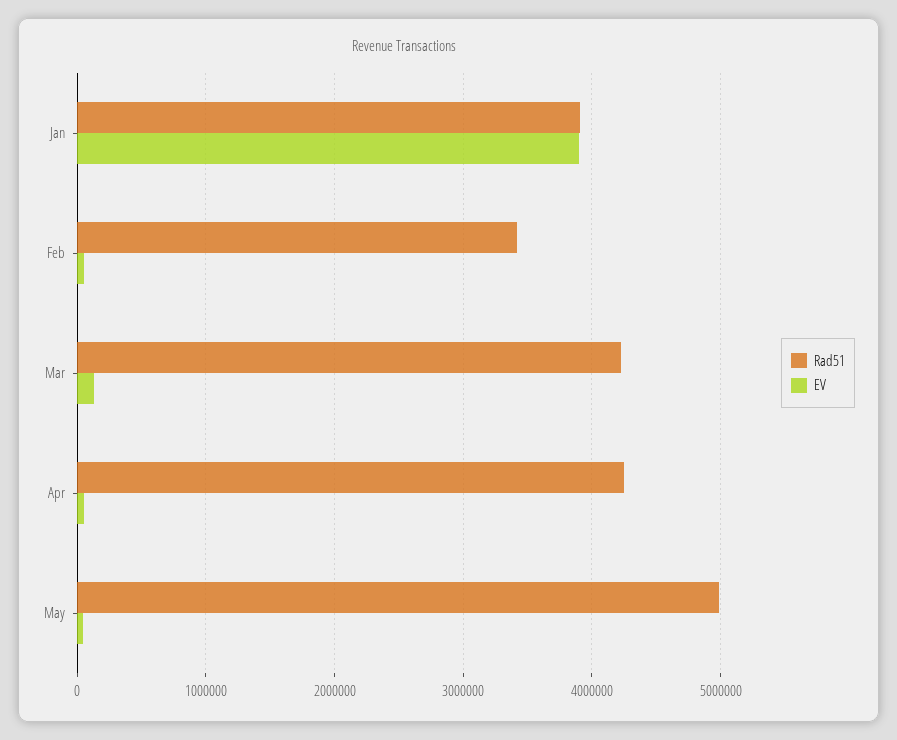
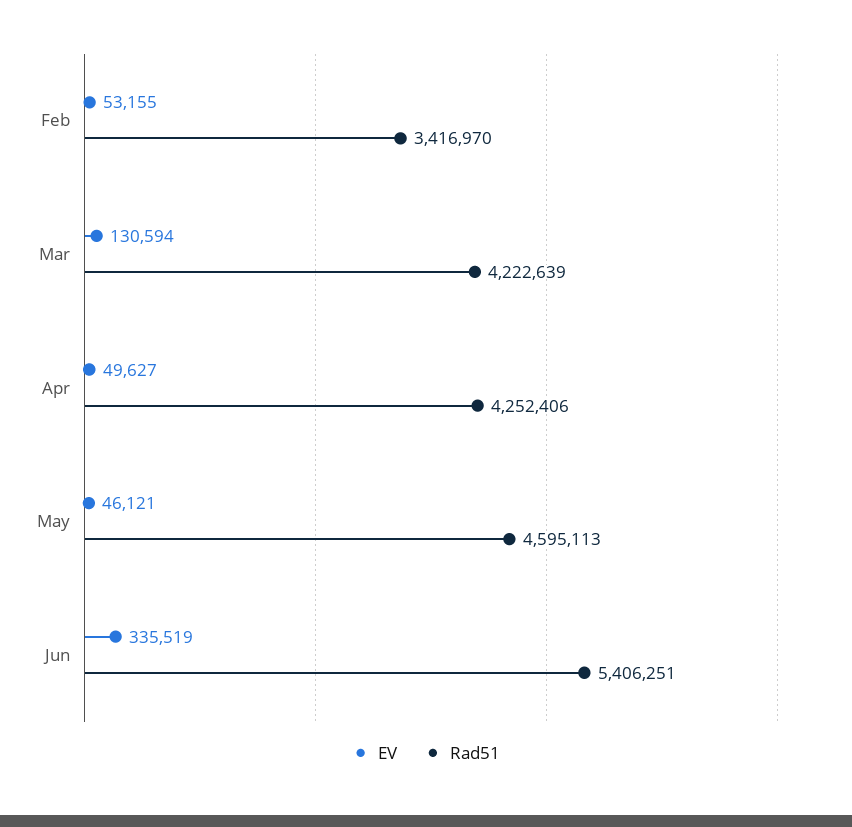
Rad51, Jan: 3900000 -> none
EV, Jan: 3900000 -> none
Rad51, May: 5000000 -> 4595113
EV, Jun: none -> 335519
Rad51, Jun: none -> 5406251

